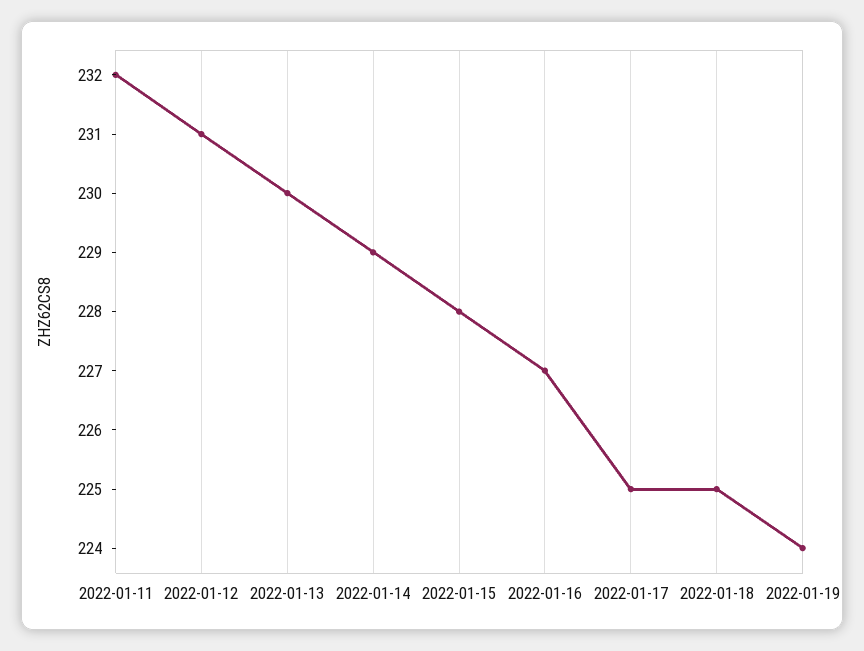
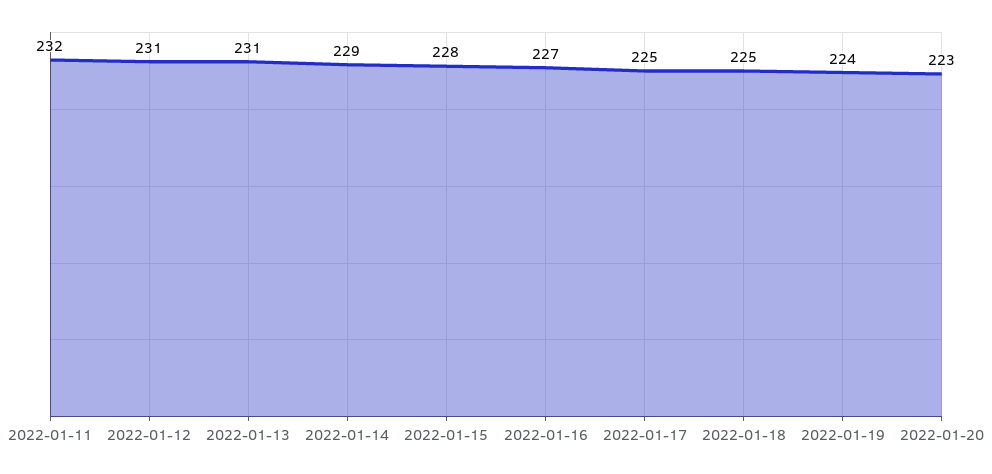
2022-01-13: 230 -> 231
2022-01-20: none -> 223

